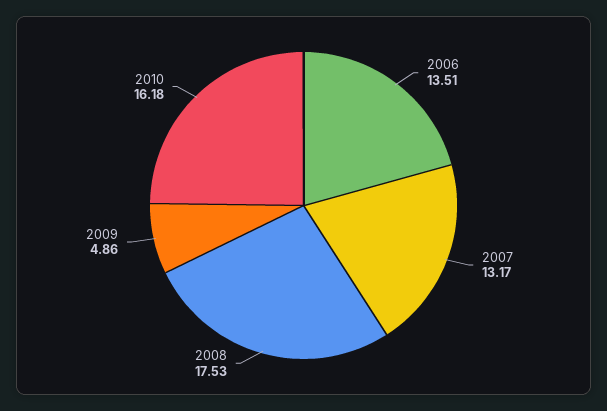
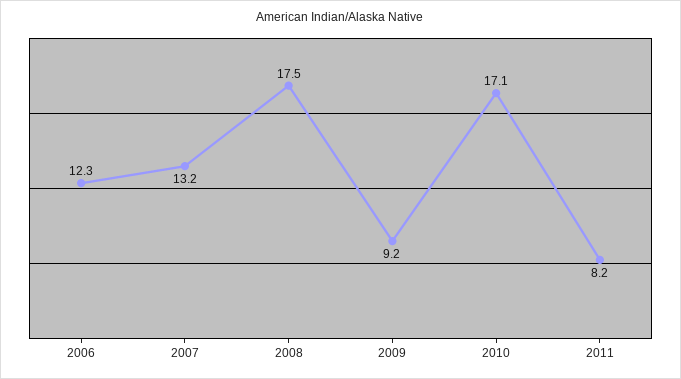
2006: 13.51 -> 12.3
2009: 4.86 -> 9.2
2010: 16.18 -> 17.1
2011: none -> 8.2

